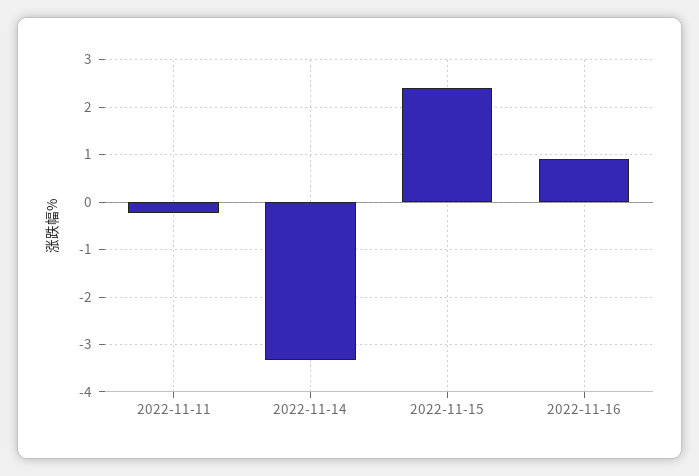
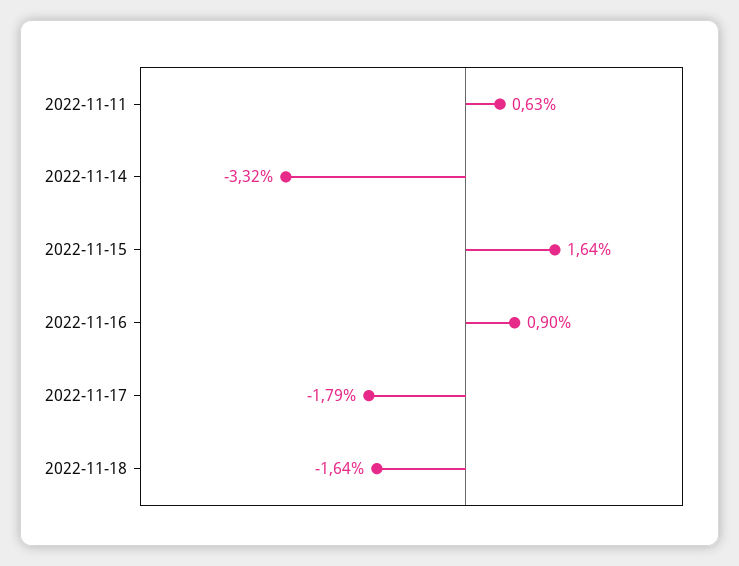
2022-11-11: -0.2 -> 0.63
2022-11-15: 2.4 -> 1.64
2022-11-17: none -> -1.79
2022-11-18: none -> -1.64

